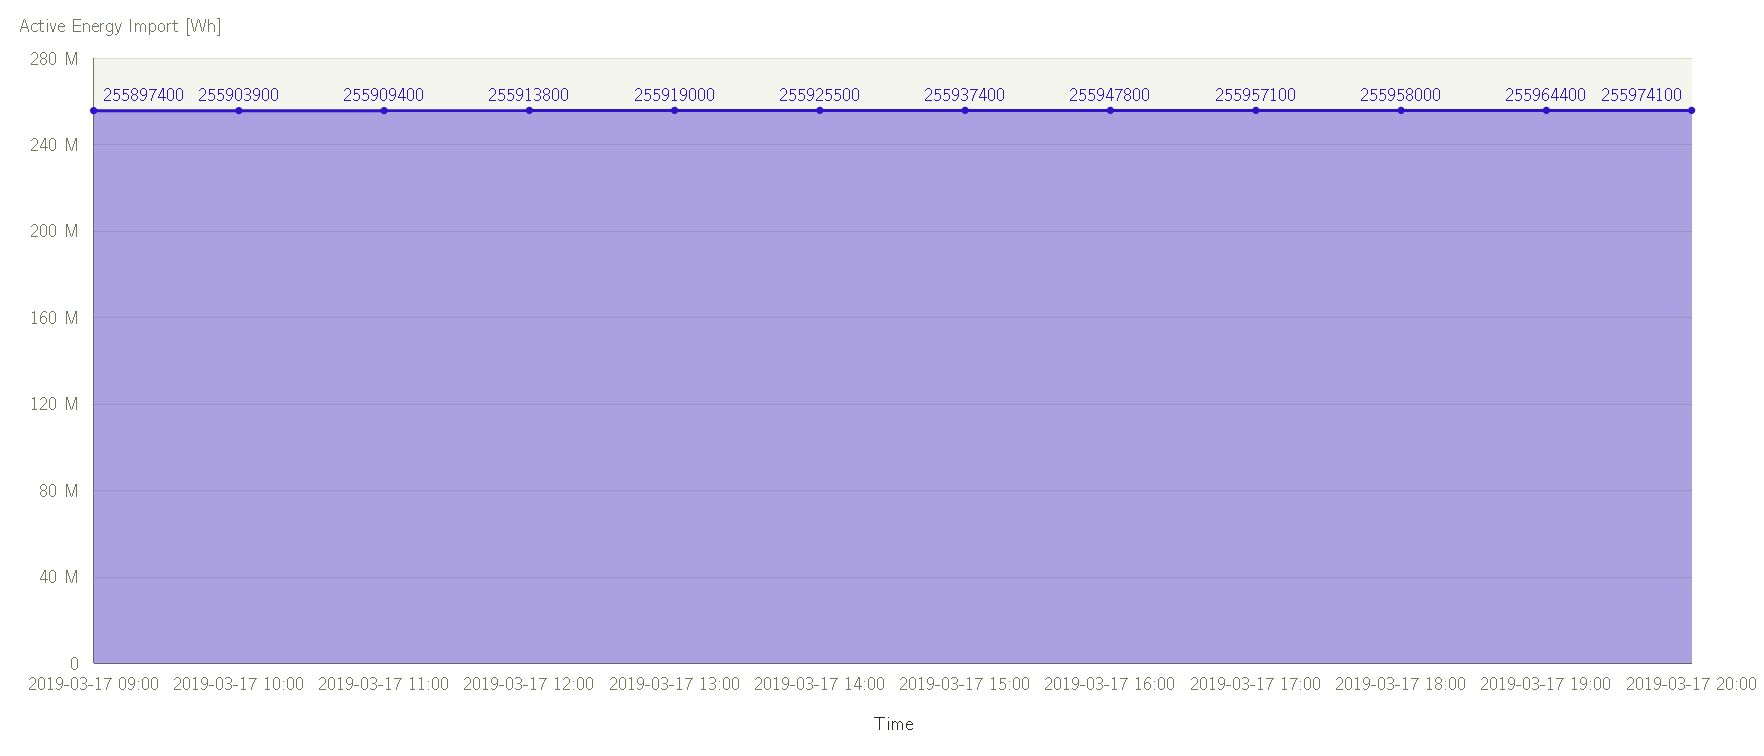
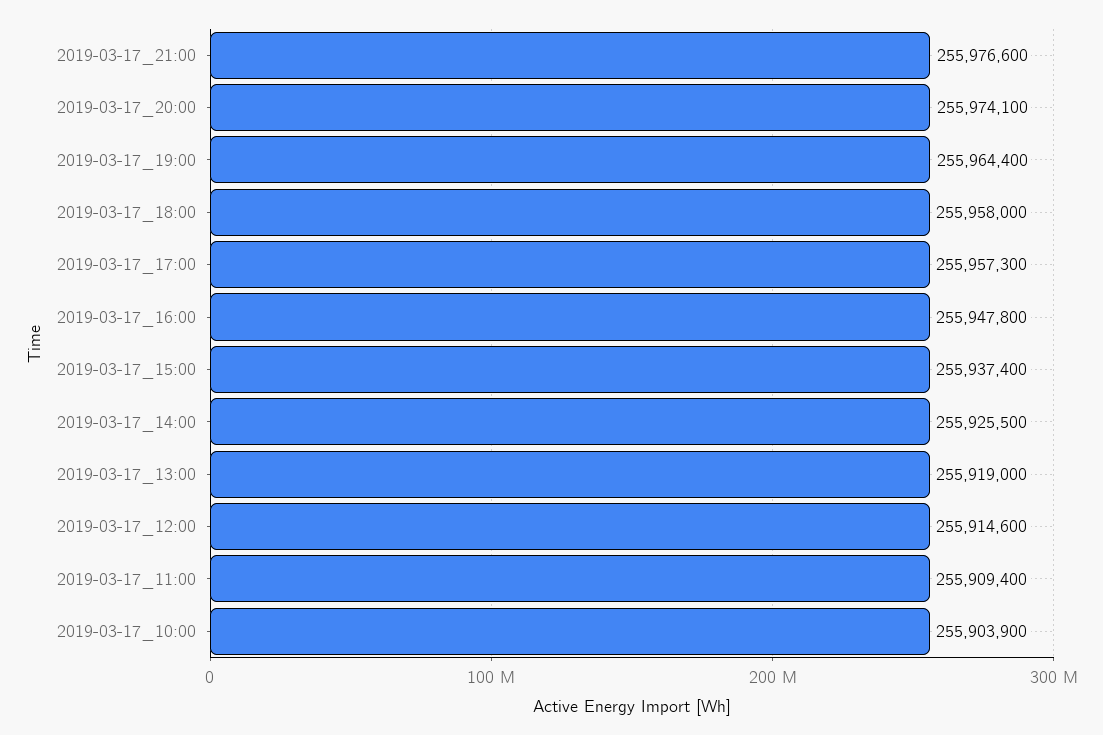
2019-03-17 09:00: 255897400 -> none
2019-03-17 12:00: 255913800 -> 255914600
2019-03-17 17:00: 255957100 -> 255957300
2019-03-17_21:00: none -> 255976600

